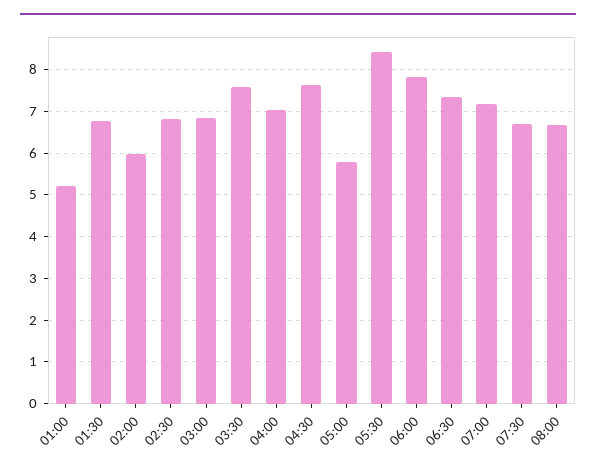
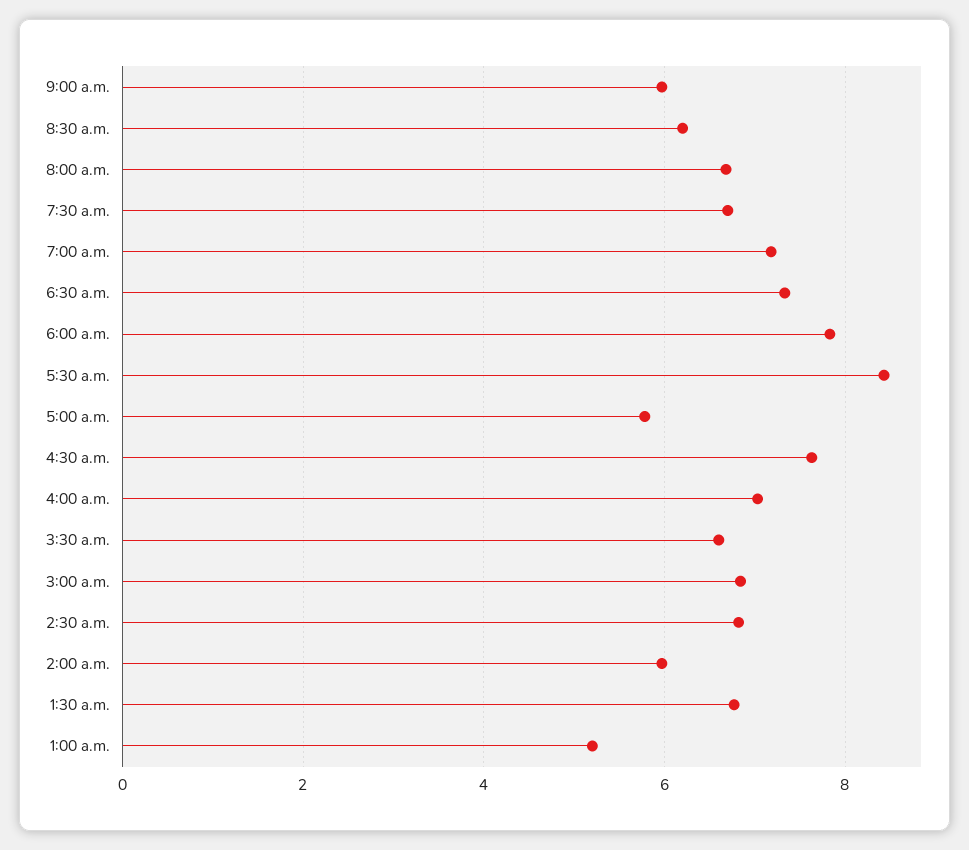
03:30: 7.6 -> 6.6
9:00 a.m.: none -> 6
8:30 a.m.: none -> 6.2

